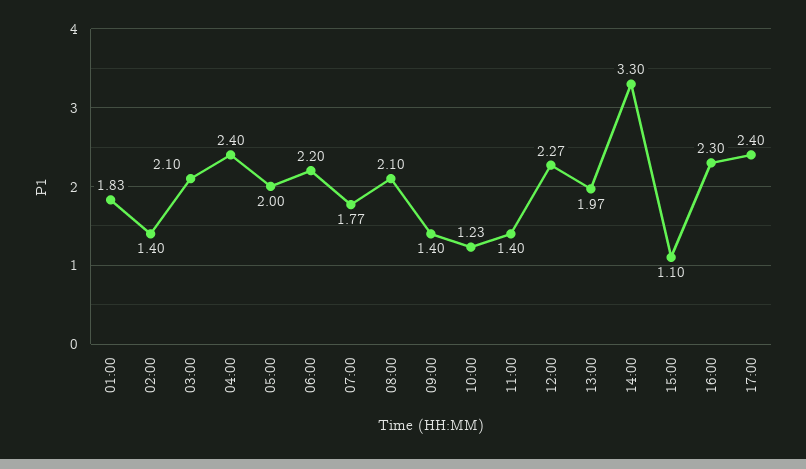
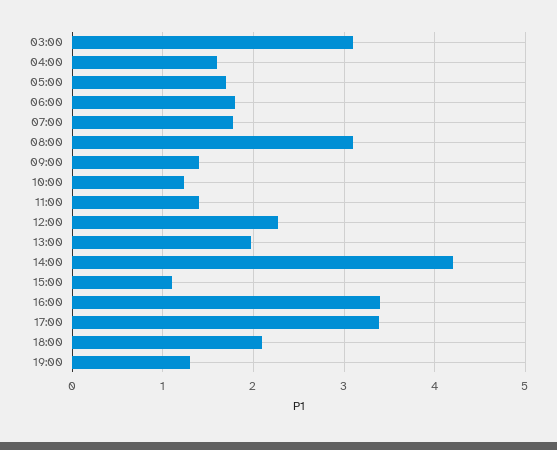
01:00: 1.83 -> none
02:00: 1.4 -> none
03:00: 2.1 -> 3.1
04:00: 2.4 -> 1.6
05:00: 2 -> 1.7
06:00: 2.2 -> 1.8
08:00: 2.1 -> 3.1
14:00: 3.3 -> 4.2
16:00: 2.3 -> 3.4
17:00: 2.4 -> 3.4
18:00: none -> 2.1
19:00: none -> 1.3

